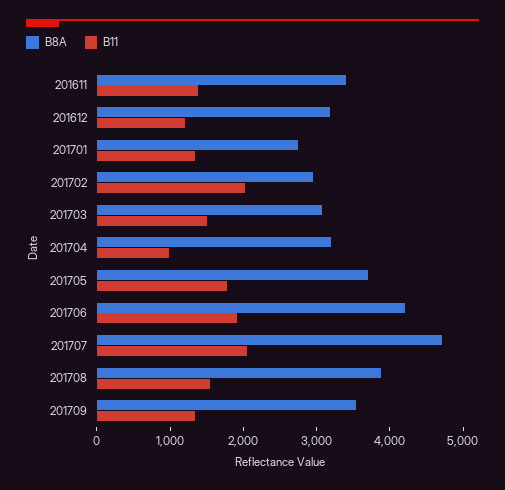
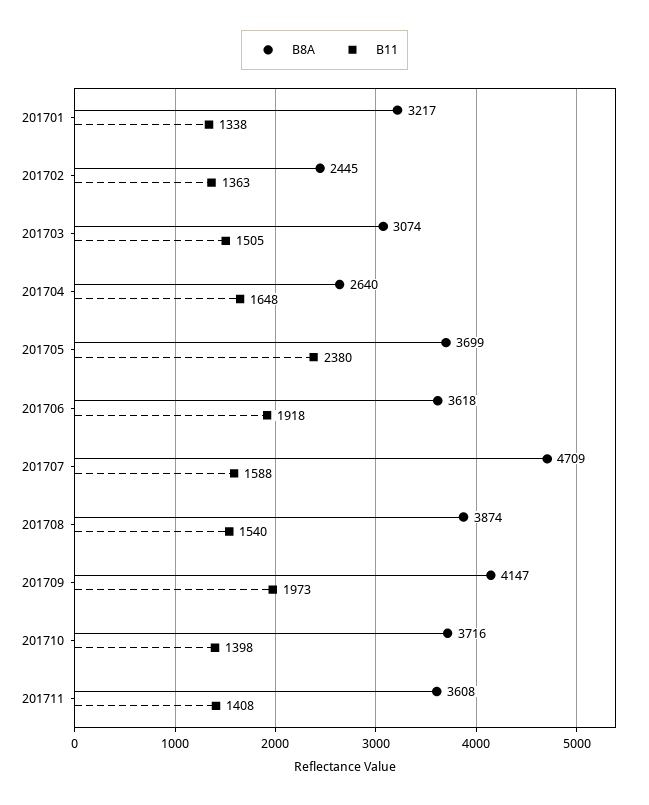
B8A, 201611: 3400 -> none
B11, 201611: 1400 -> none
B8A, 201612: 3200 -> none
B11, 201612: 1200 -> none
B8A, 201701: 2800 -> 3217
B8A, 201702: 3000 -> 2445
B11, 201702: 2000 -> 1363
B8A, 201704: 3200 -> 2640
B11, 201704: 1000 -> 1648
B11, 201705: 1800 -> 2380
B8A, 201706: 4200 -> 3618
B11, 201707: 2000 -> 1588
B8A, 201709: 3600 -> 4147
B11, 201709: 1400 -> 1973
B8A, 201710: none -> 3716
B11, 201710: none -> 1398
B8A, 201711: none -> 3608
B11, 201711: none -> 1408

